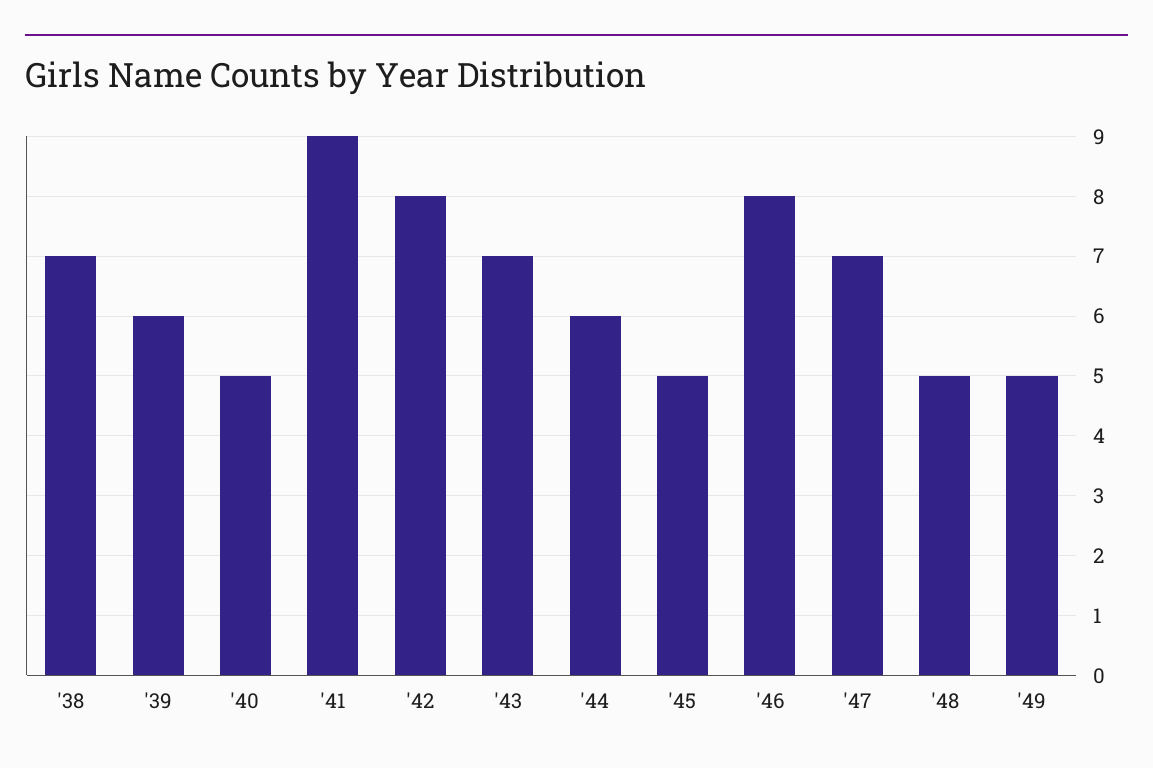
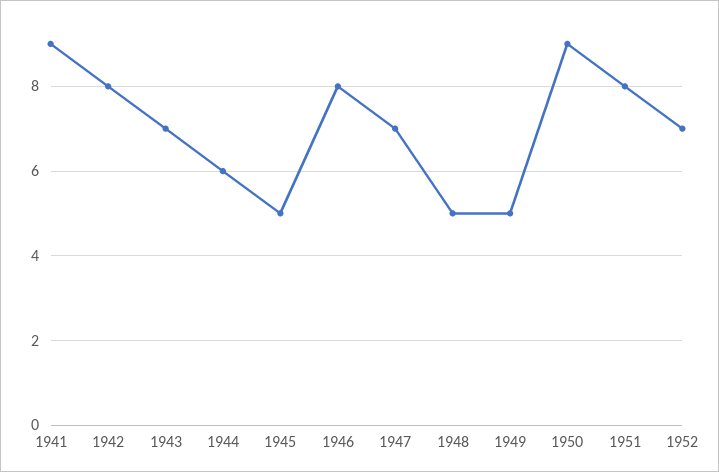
'38: 7 -> none
'39: 6 -> none
'40: 5 -> none
1950: none -> 9
1951: none -> 8
1952: none -> 7

